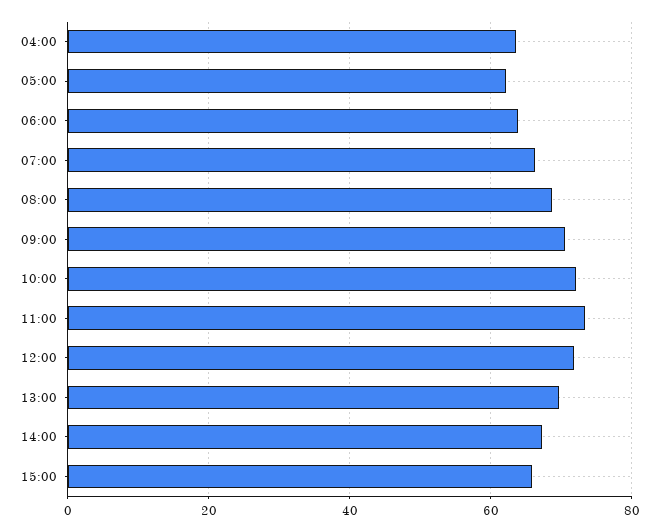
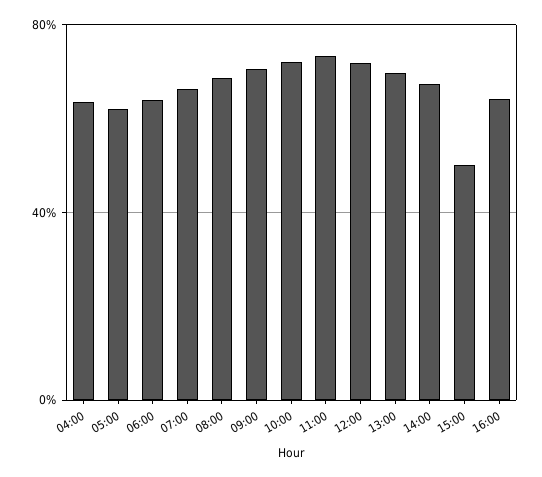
15:00: 66 -> 50
16:00: none -> 65

